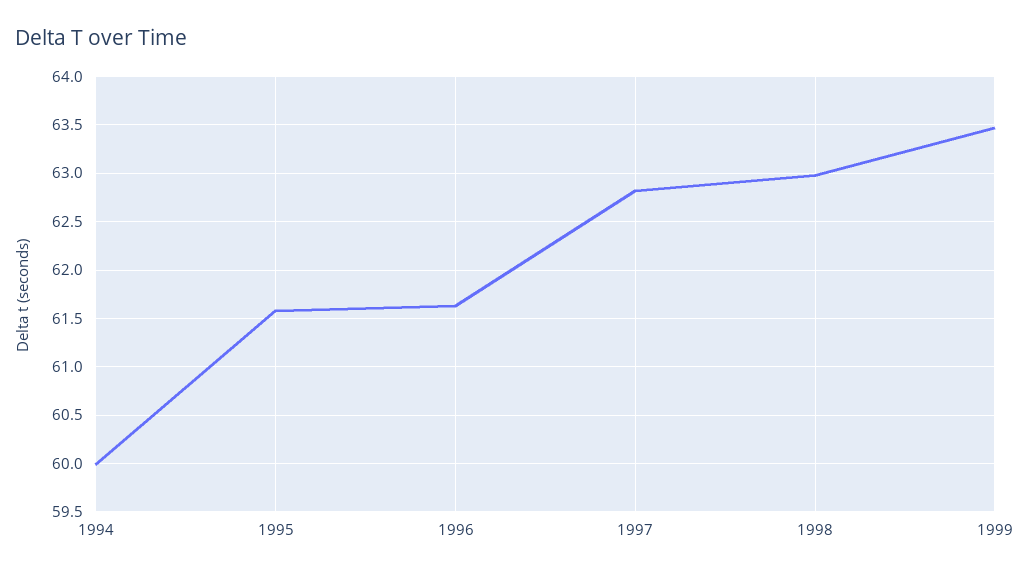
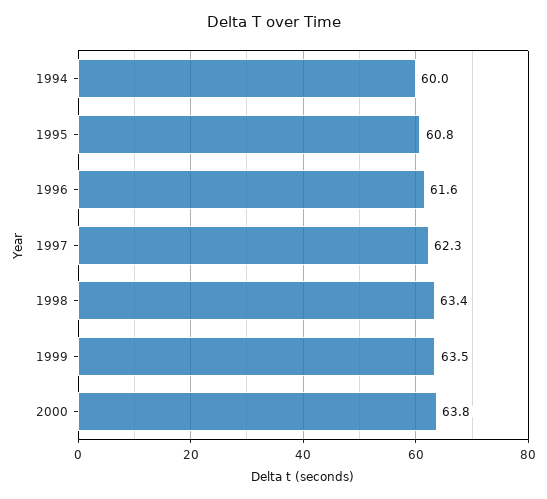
1995: 61.6 -> 60.8
1997: 62.8 -> 62.3
1998: 63 -> 63.4
2000: none -> 63.8

